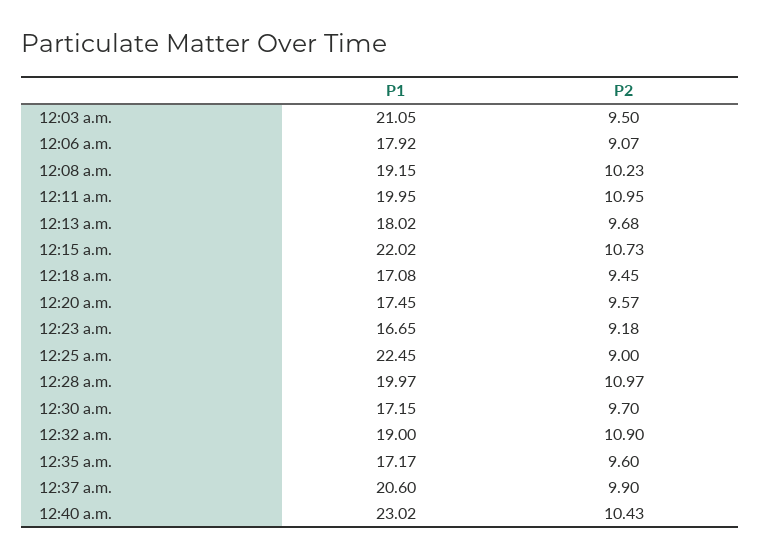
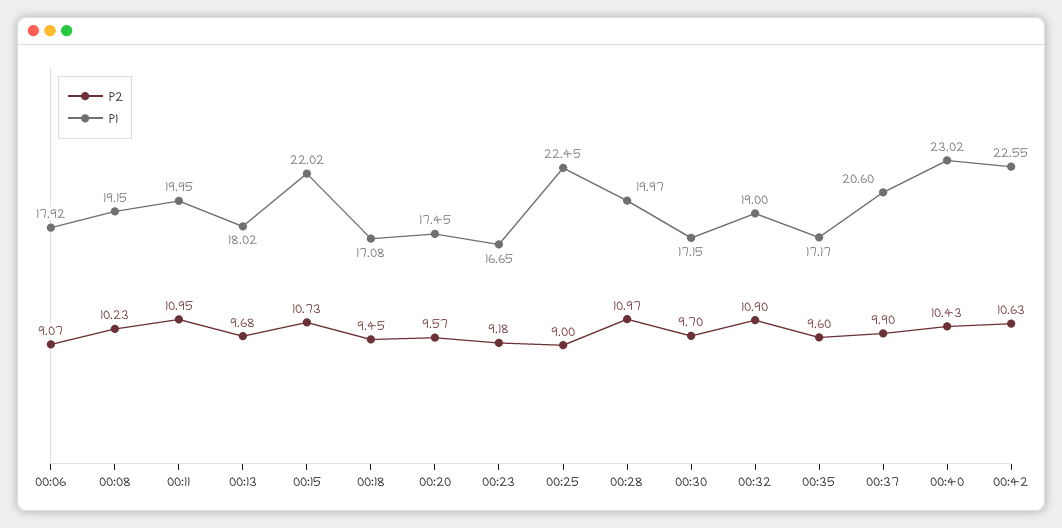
P1, 12:03 a.m.: 21.05 -> none
P2, 12:03 a.m.: 9.5 -> none
P2, 00:42: none -> 10.63
P1, 00:42: none -> 22.55

